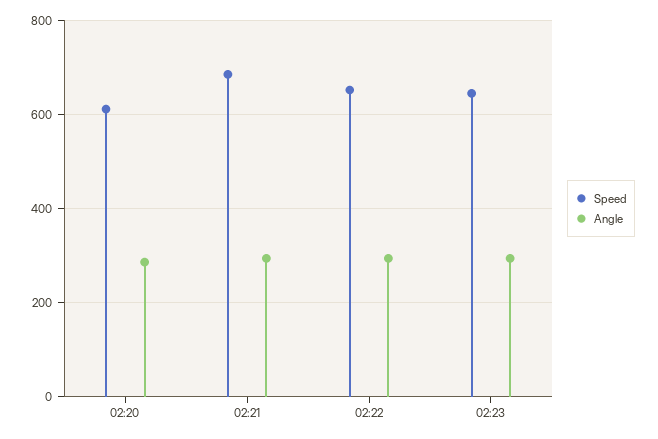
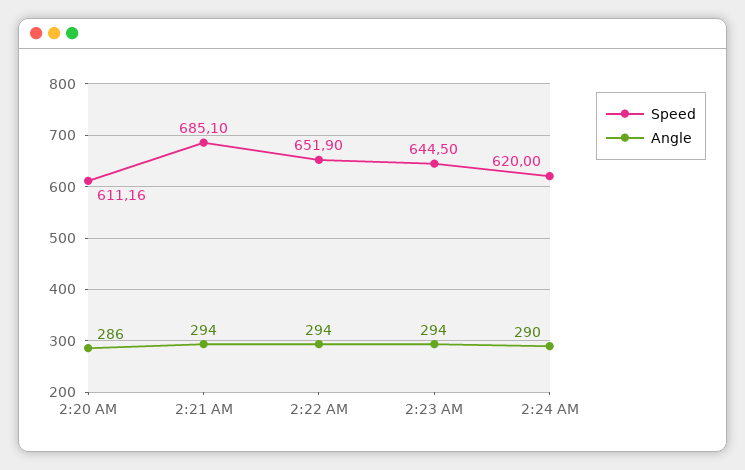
Speed, 2:24 AM: none -> 620
Angle, 2:24 AM: none -> 290

